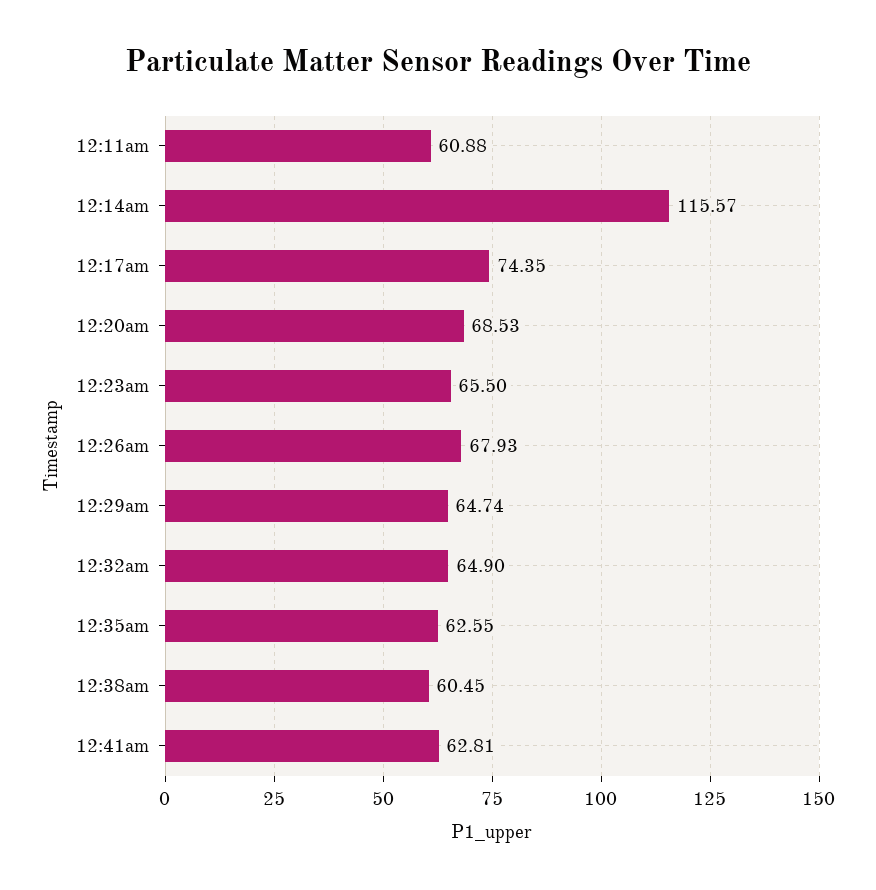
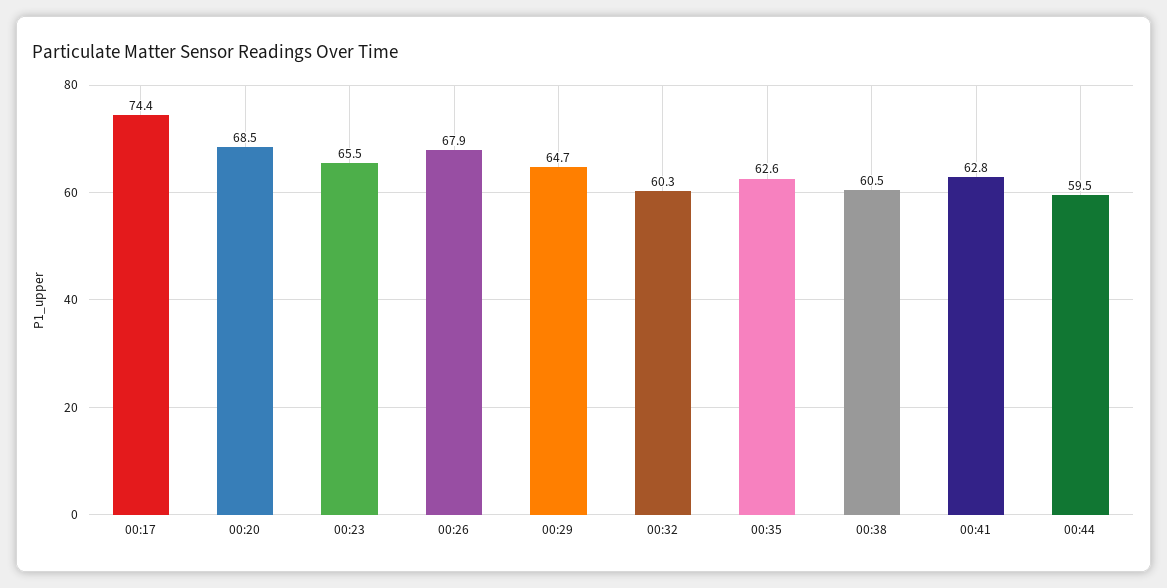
12:11am: 60.88 -> none
12:14am: 115.57 -> none
12:32am: 64.9 -> 60.3
00:44: none -> 59.5

